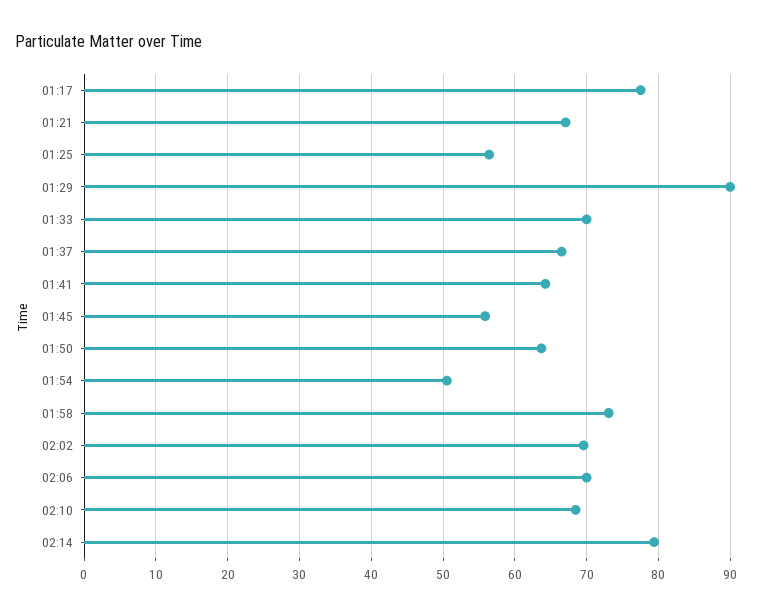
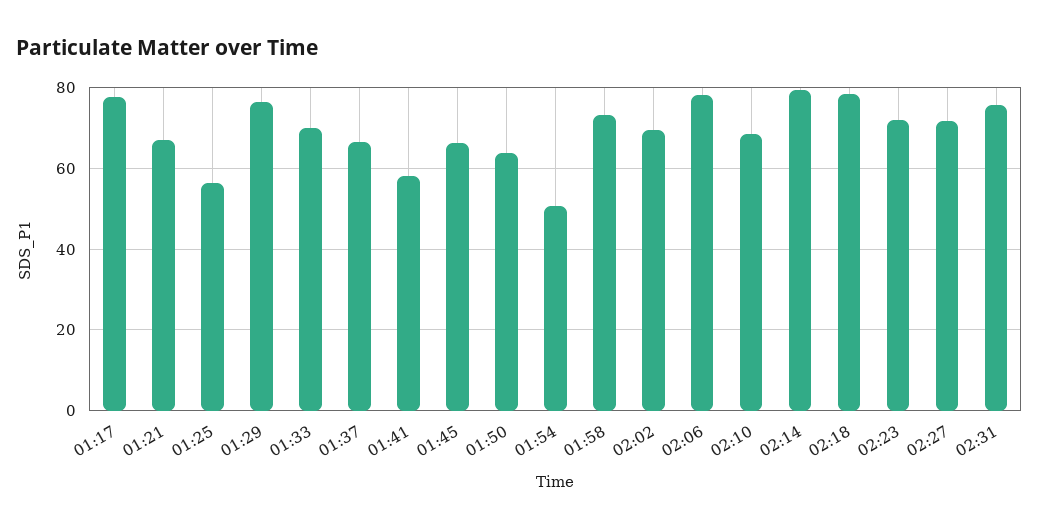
01:29: 90 -> 76
01:41: 64 -> 58
01:45: 56 -> 66
02:06: 70 -> 78
02:18: none -> 78
02:23: none -> 72
02:27: none -> 72
02:31: none -> 76

